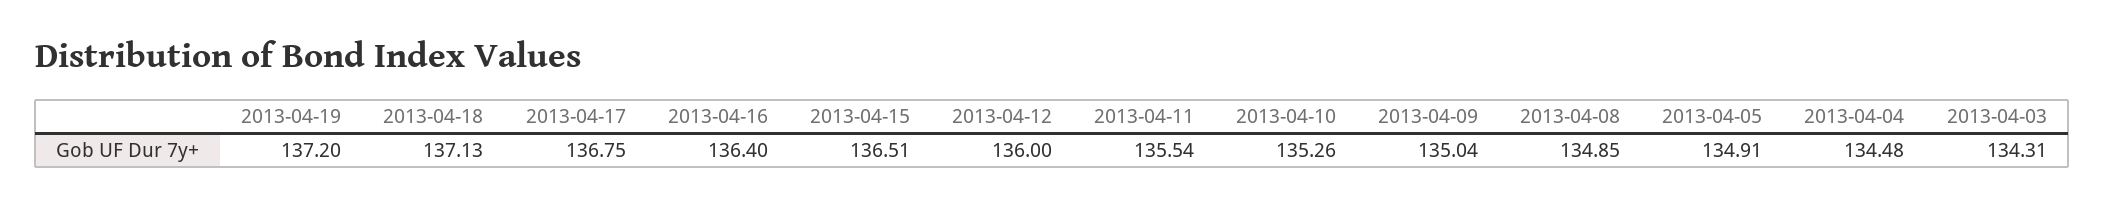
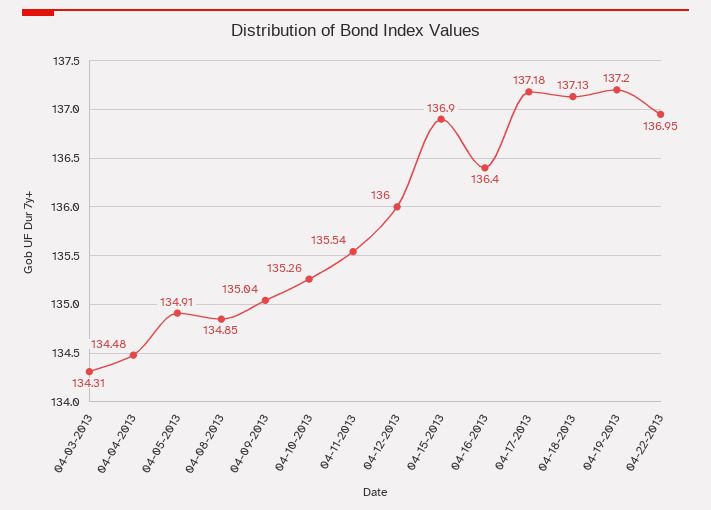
2013-04-17: 136.75 -> 137.18
2013-04-15: 136.51 -> 136.9
04-22-2013: none -> 136.95

